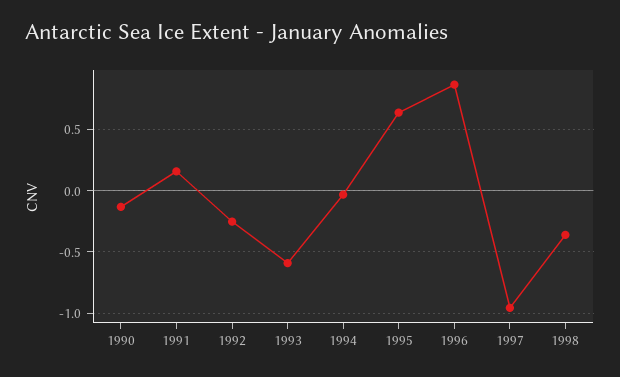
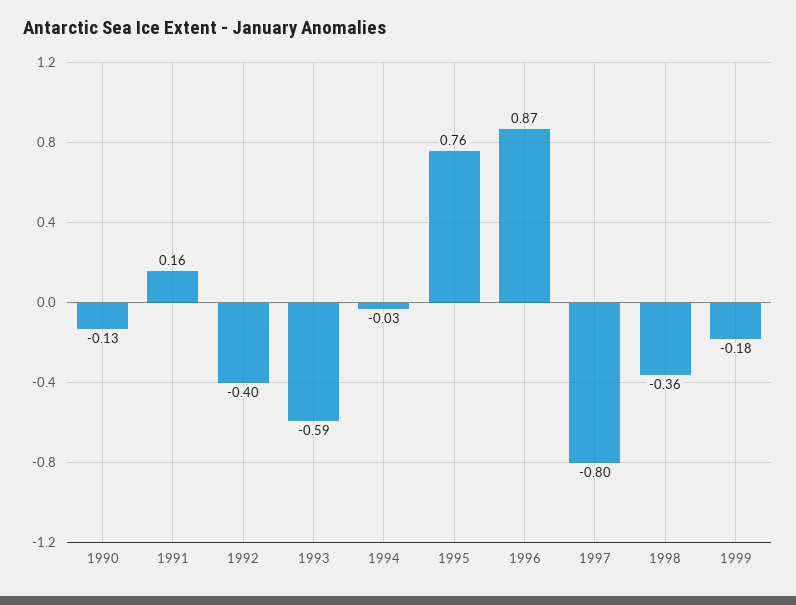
1992: -0.25 -> -0.4
1995: 0.65 -> 0.76
1997: -0.95 -> -0.8
1999: none -> -0.18

